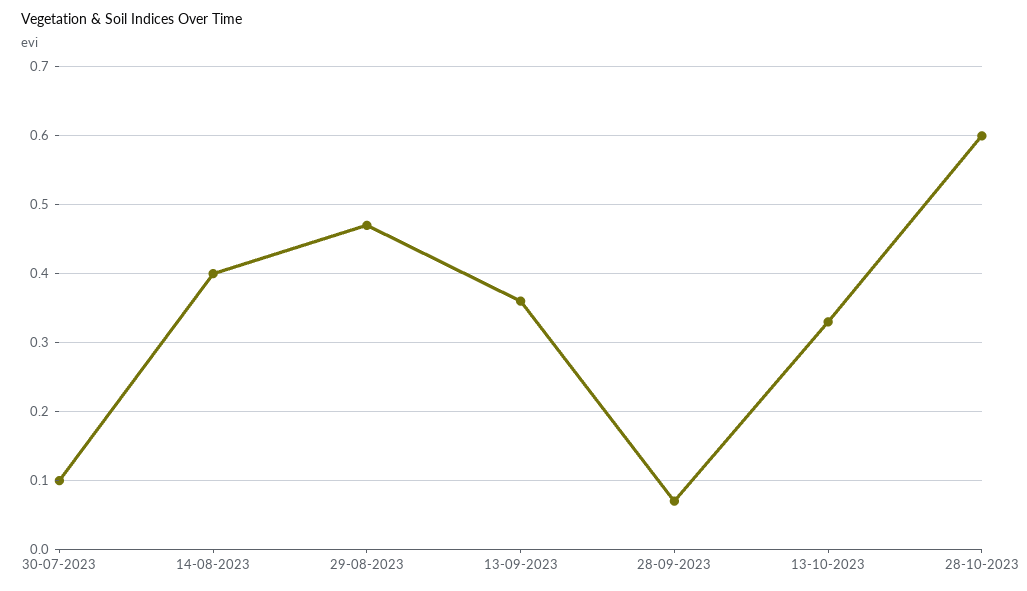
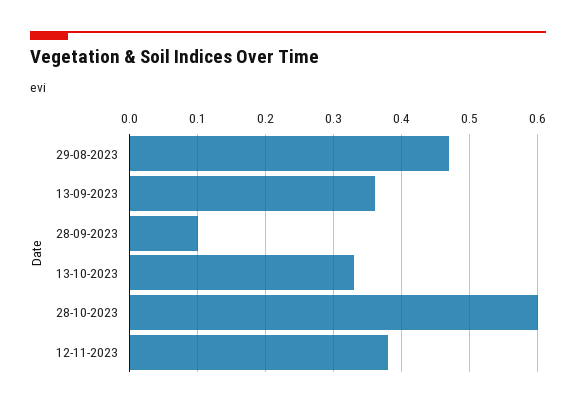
30-07-2023: 0.1 -> none
14-08-2023: 0.4 -> none
28-09-2023: 0.07 -> 0.1
12-11-2023: none -> 0.38

